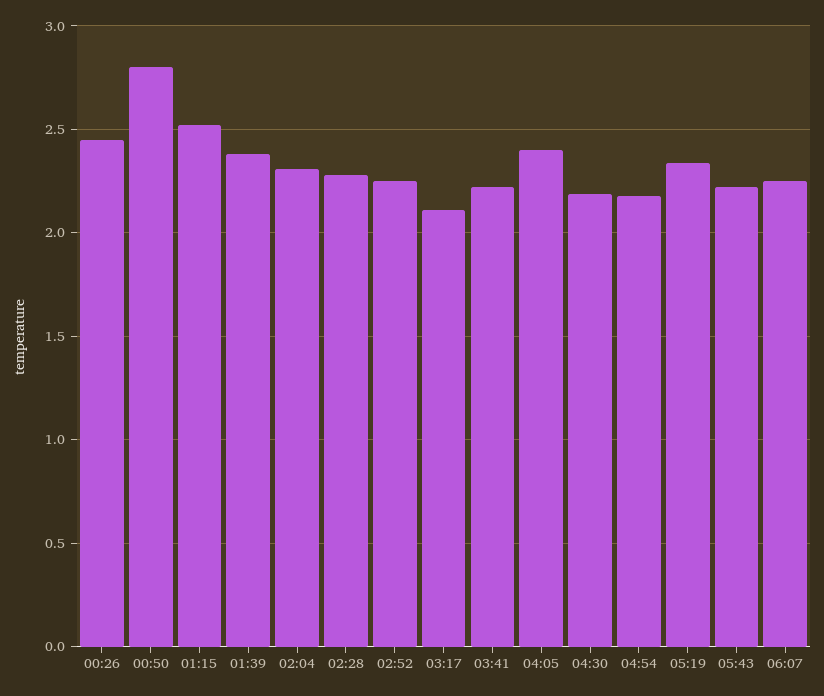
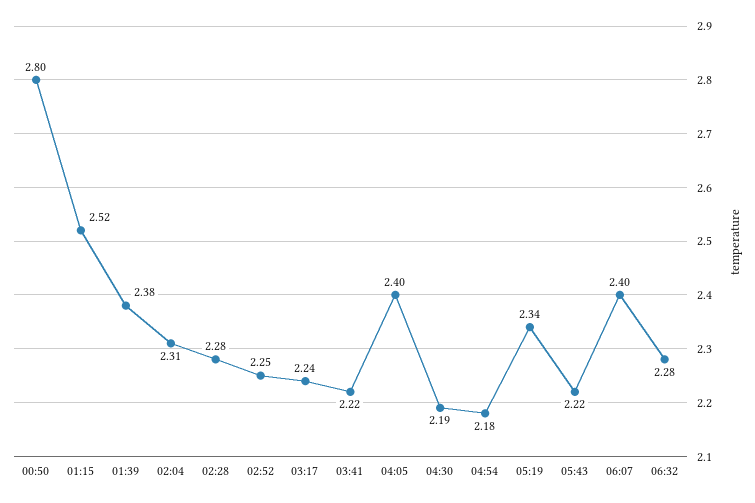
00:26: 2.45 -> none
03:17: 2.1 -> 2.24
06:07: 2.25 -> 2.4
06:32: none -> 2.28

